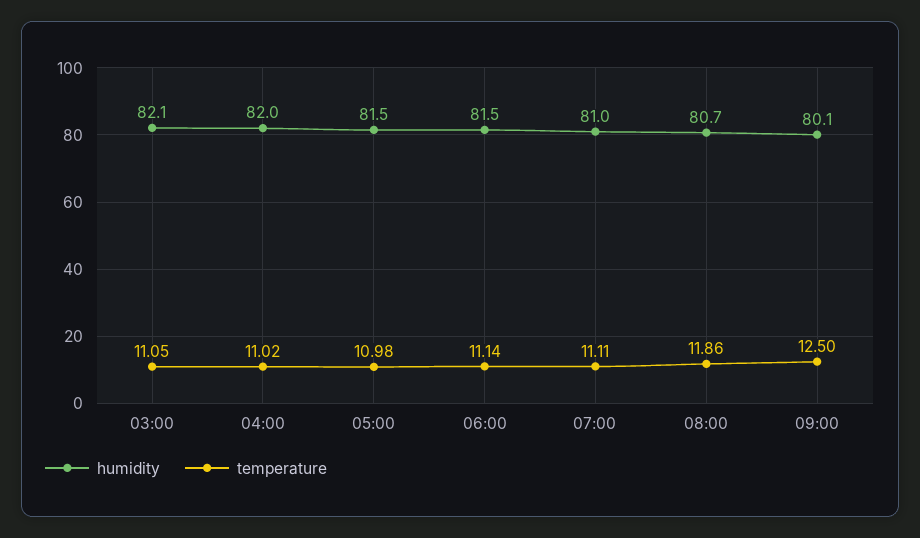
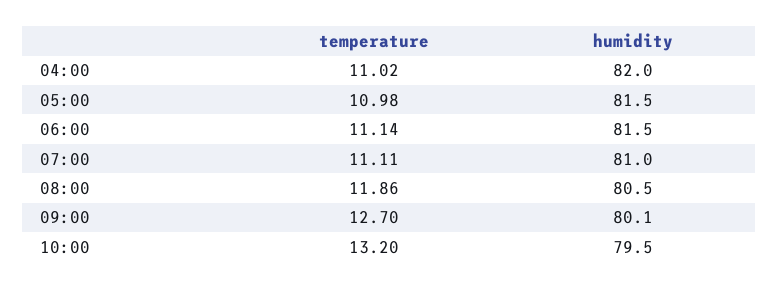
humidity, 03:00: 82.1 -> none
temperature, 03:00: 11.05 -> none
humidity, 08:00: 80.7 -> 80.5
temperature, 09:00: 12.5 -> 12.7
temperature, 10:00: none -> 13.2
humidity, 10:00: none -> 79.5

